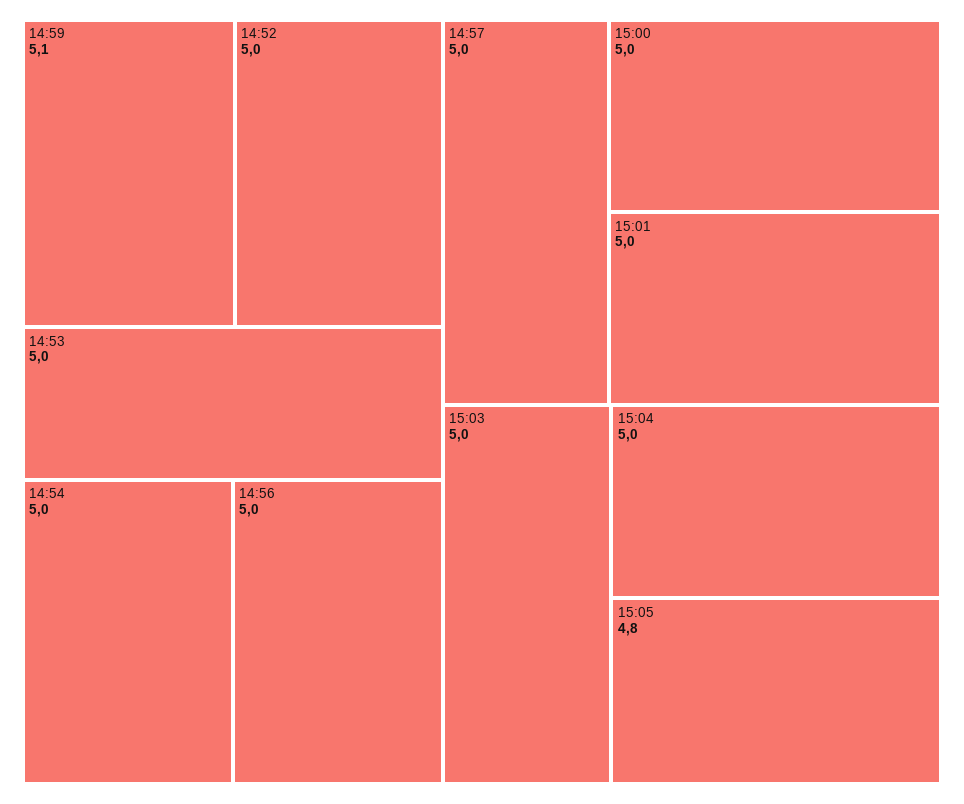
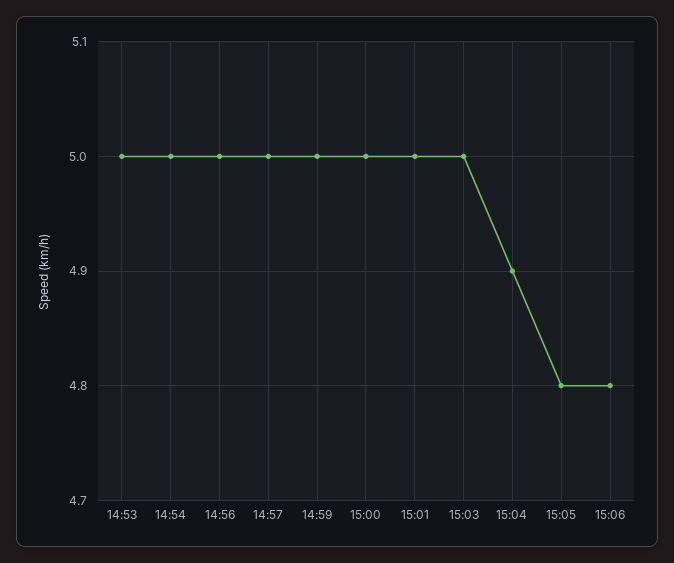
14:59: 5.1 -> 5
14:52: 5 -> none
15:04: 5 -> 4.9
15:06: none -> 4.8

